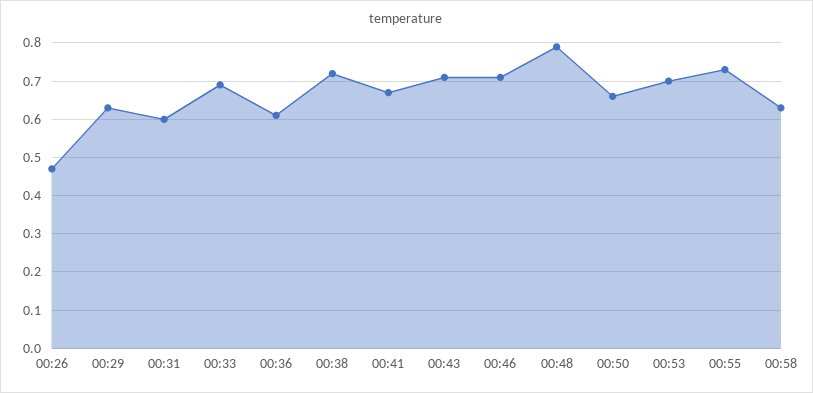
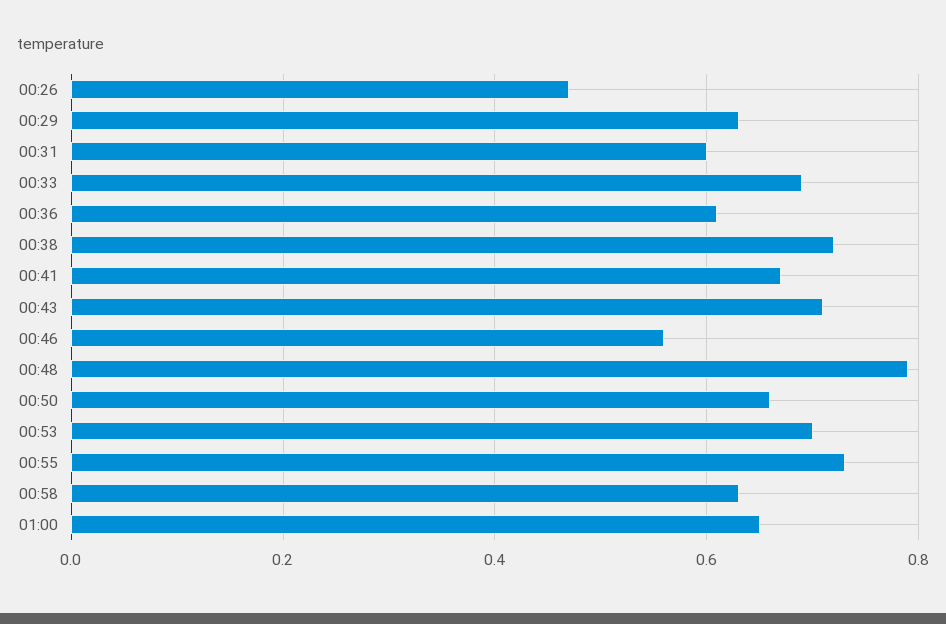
00:46: 0.7 -> 0.55
01:00: none -> 0.65

